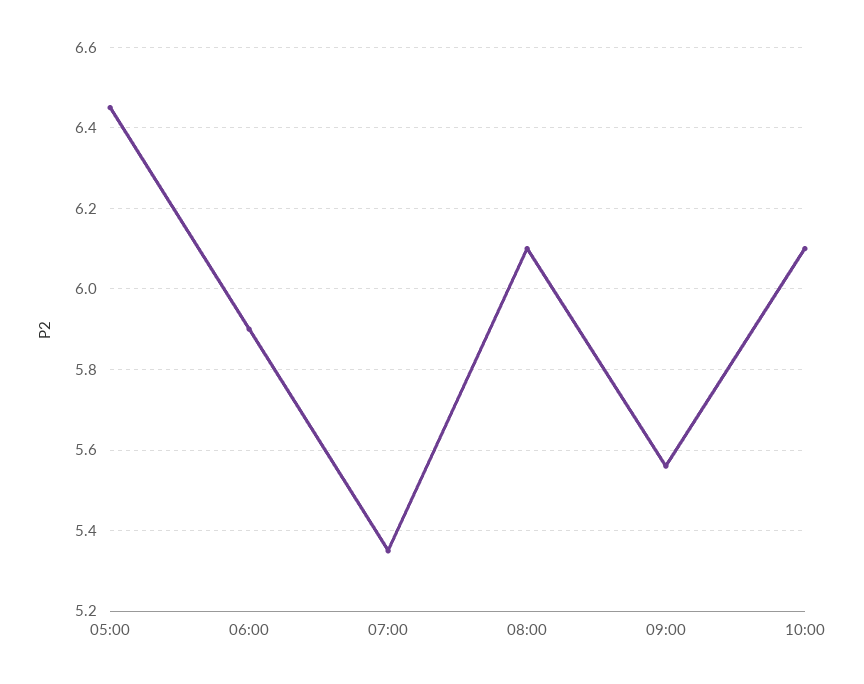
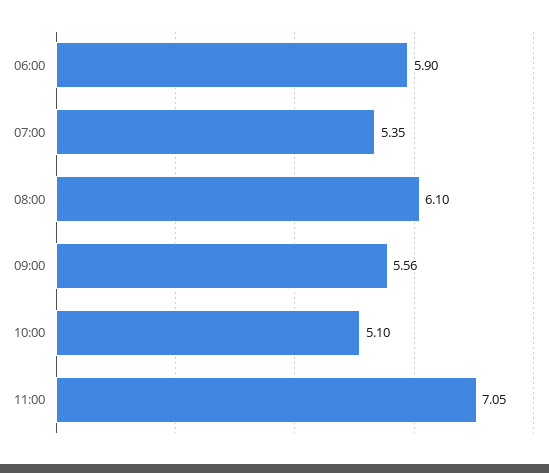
05:00: 6.45 -> none
10:00: 6.1 -> 5.1
11:00: none -> 7.05

